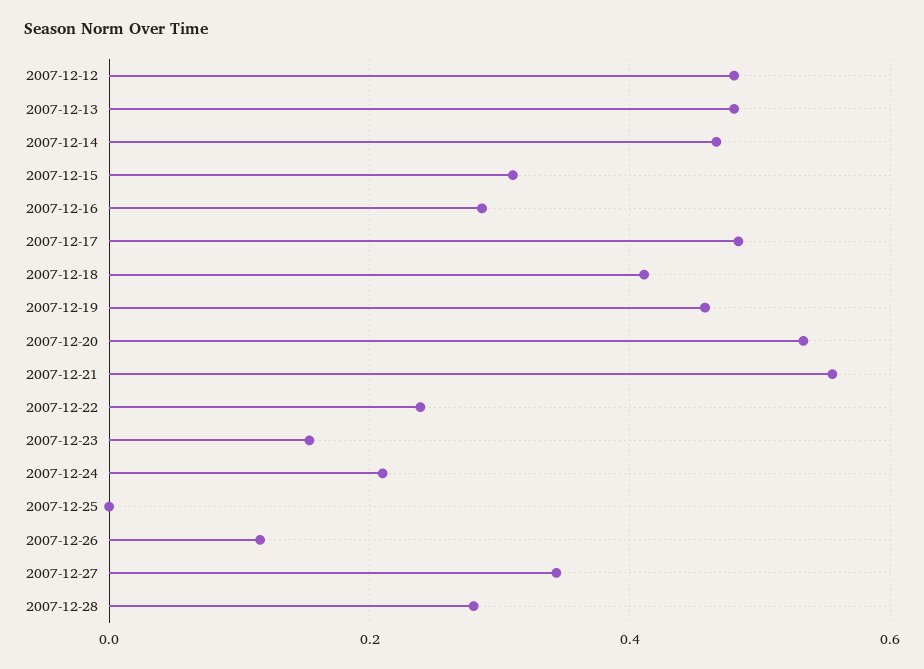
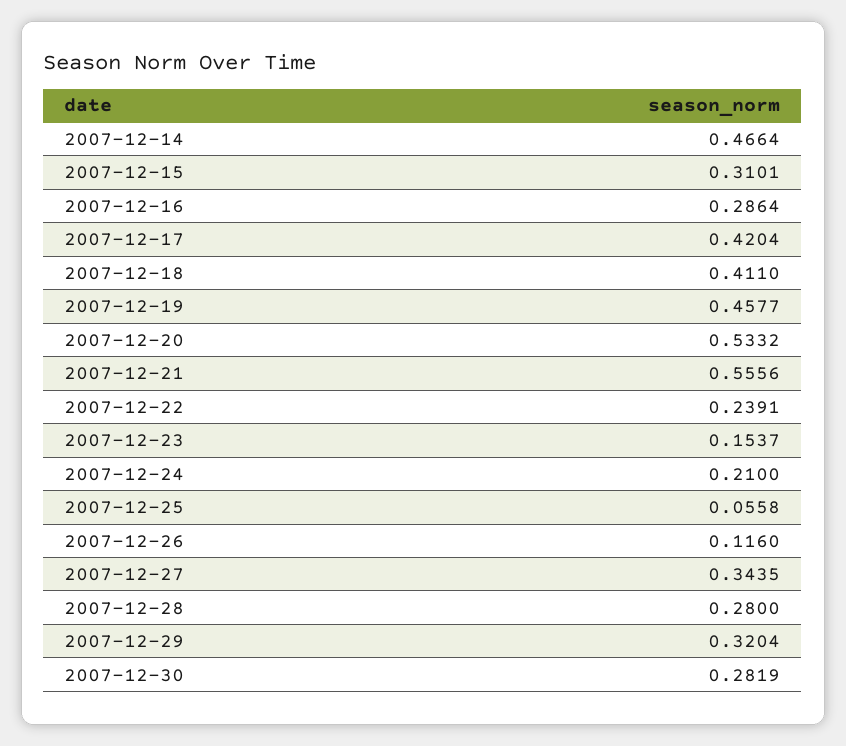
2007-12-12: 0.48 -> none
2007-12-13: 0.48 -> none
2007-12-17: 0.48 -> 0.4204
2007-12-25: 0 -> 0.0558
2007-12-29: none -> 0.3204
2007-12-30: none -> 0.2819

